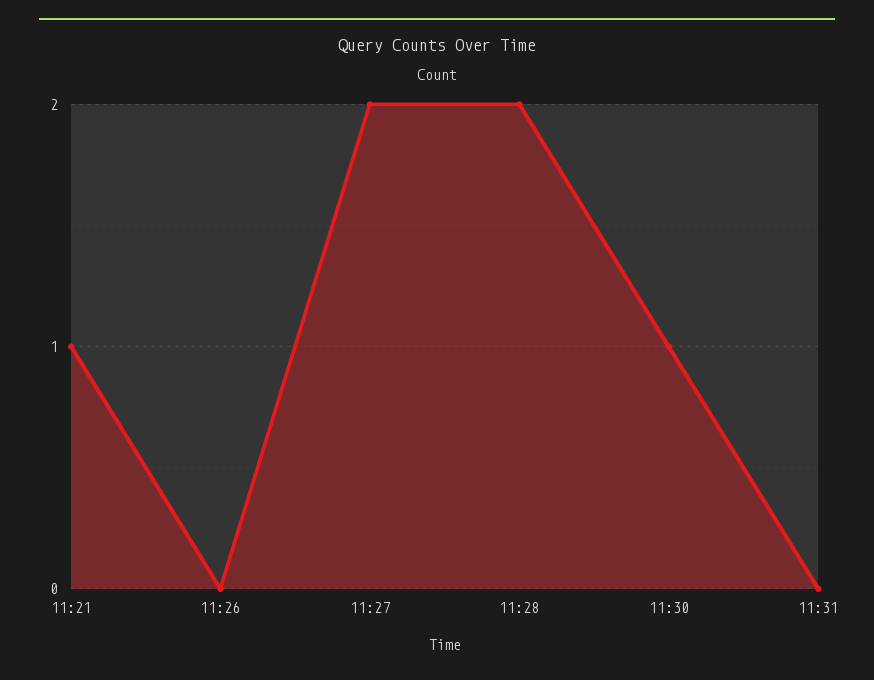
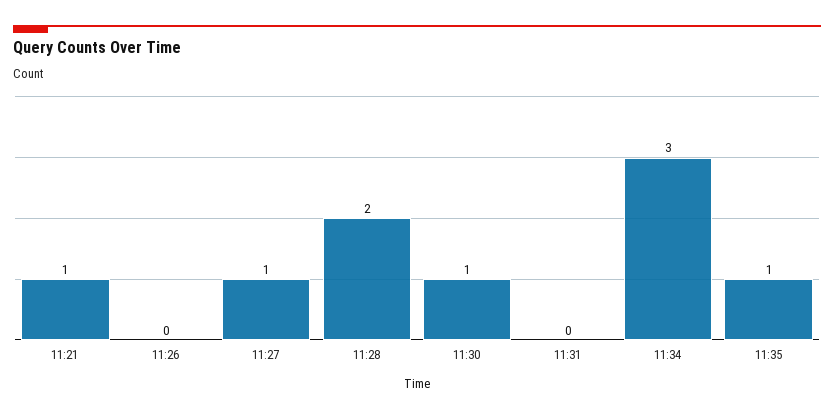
11:27: 2 -> 1
11:34: none -> 3
11:35: none -> 1

